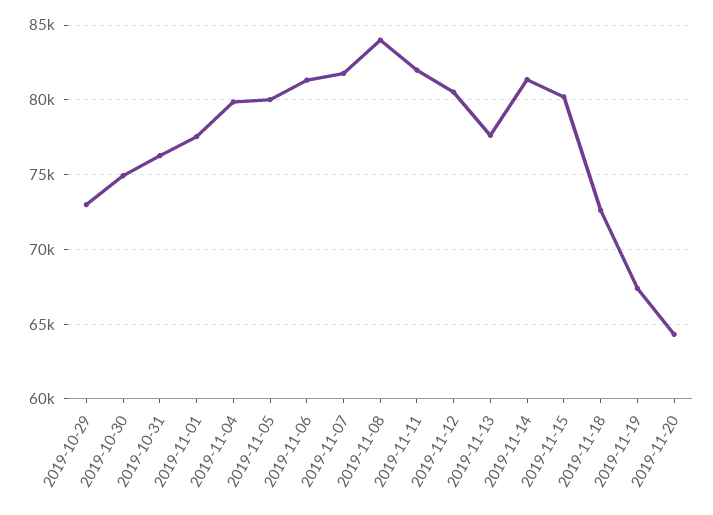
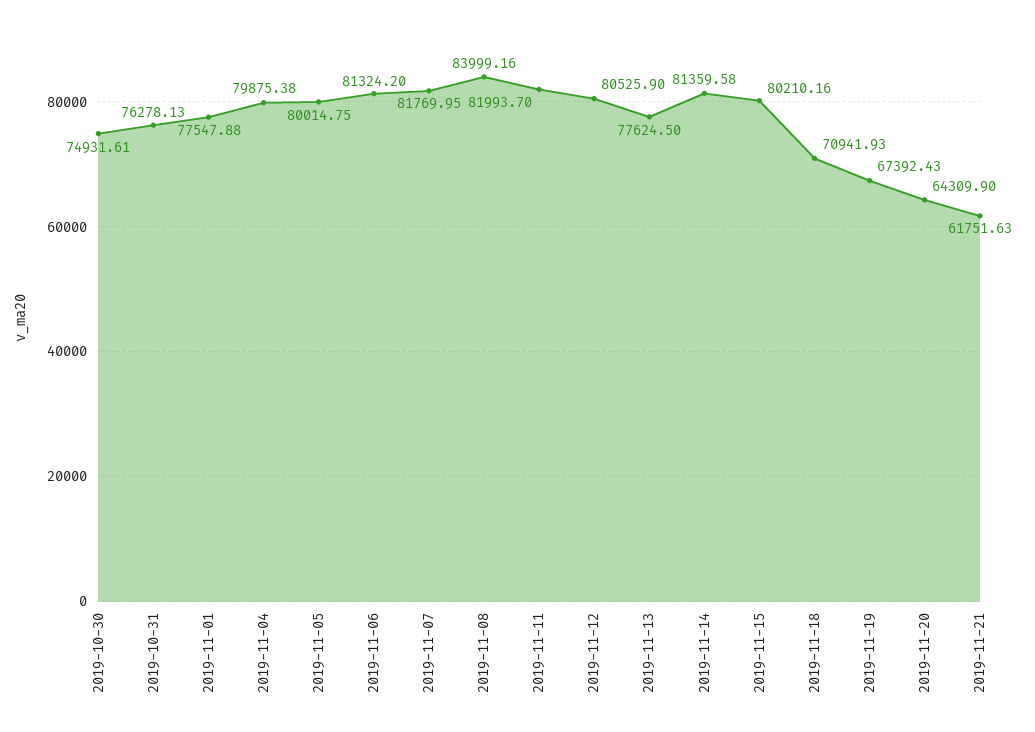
2019-10-29: 73000 -> none
2019-11-18: 72500 -> 70941.93
2019-11-21: none -> 61751.63

